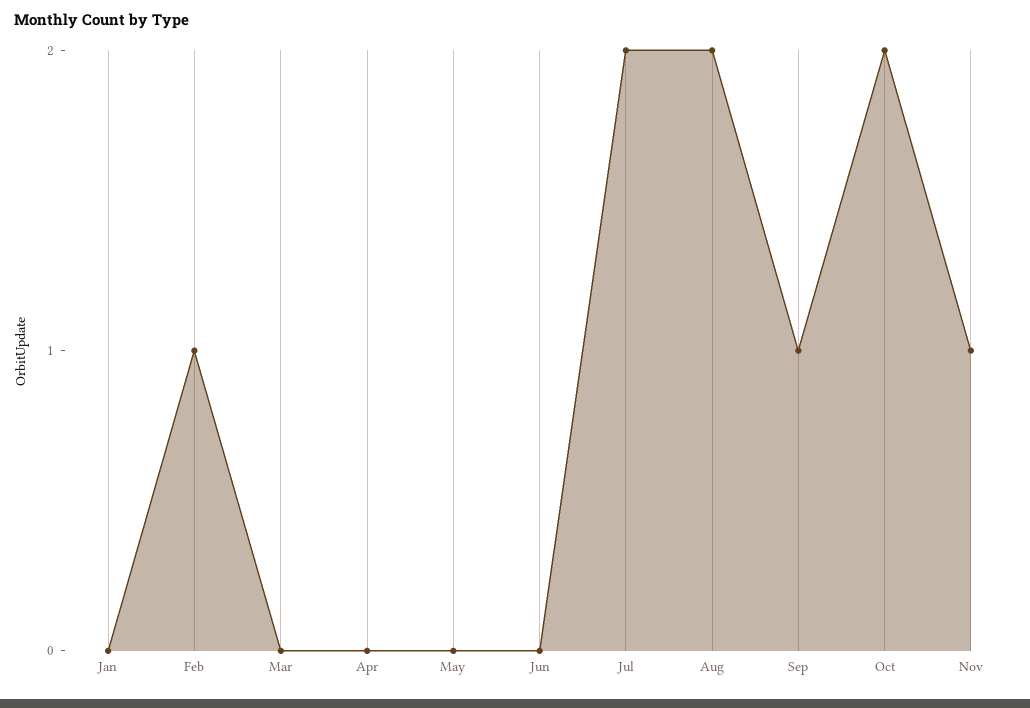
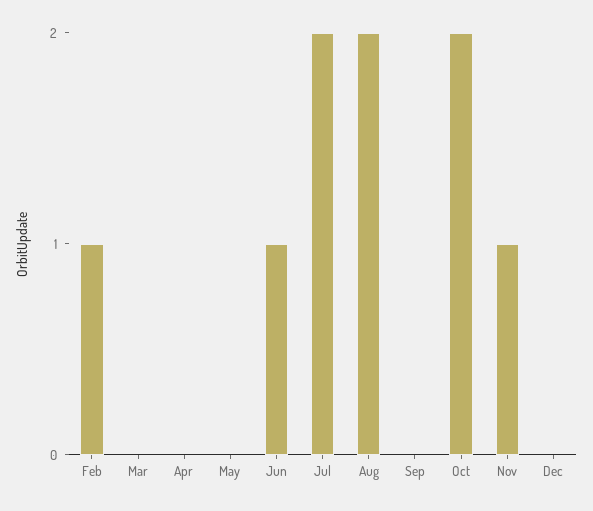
Jan: 0 -> none
Jun: 0 -> 1
Sep: 1 -> 0
Dec: none -> 0

